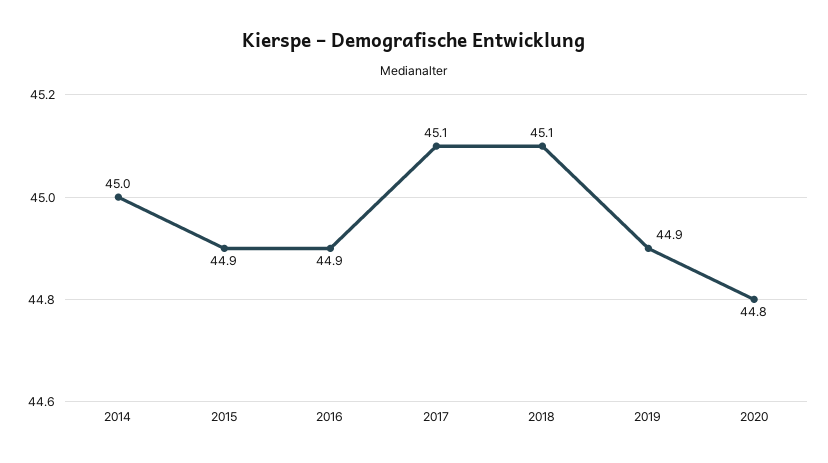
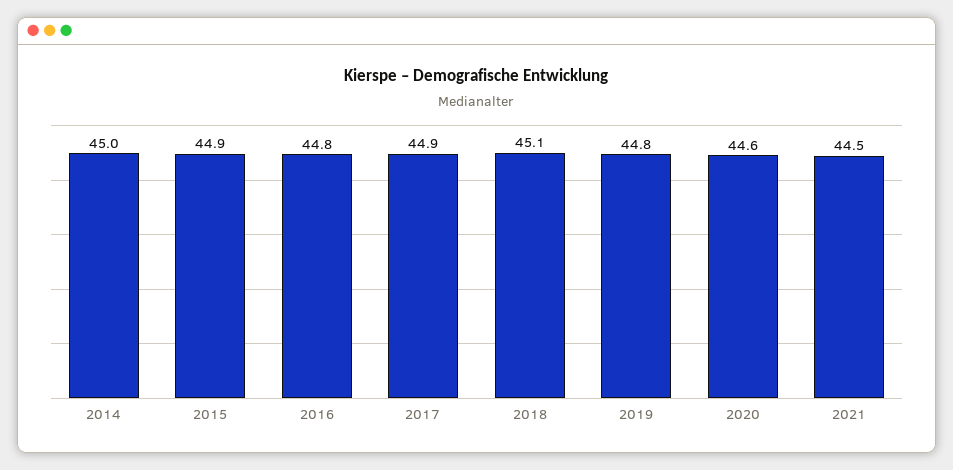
2016: 44.9 -> 44.8
2017: 45.1 -> 44.9
2019: 44.9 -> 44.8
2020: 44.8 -> 44.6
2021: none -> 44.5

